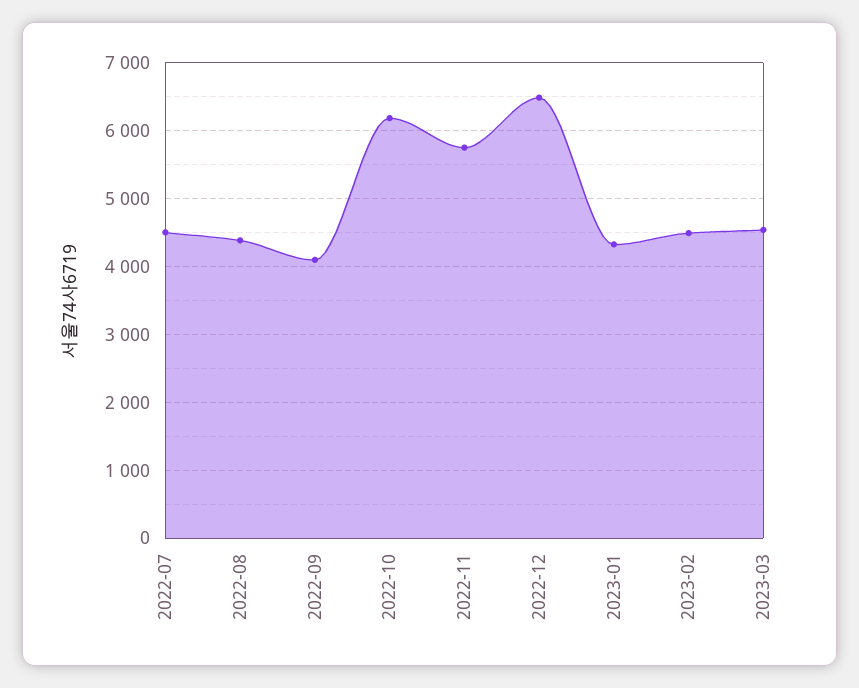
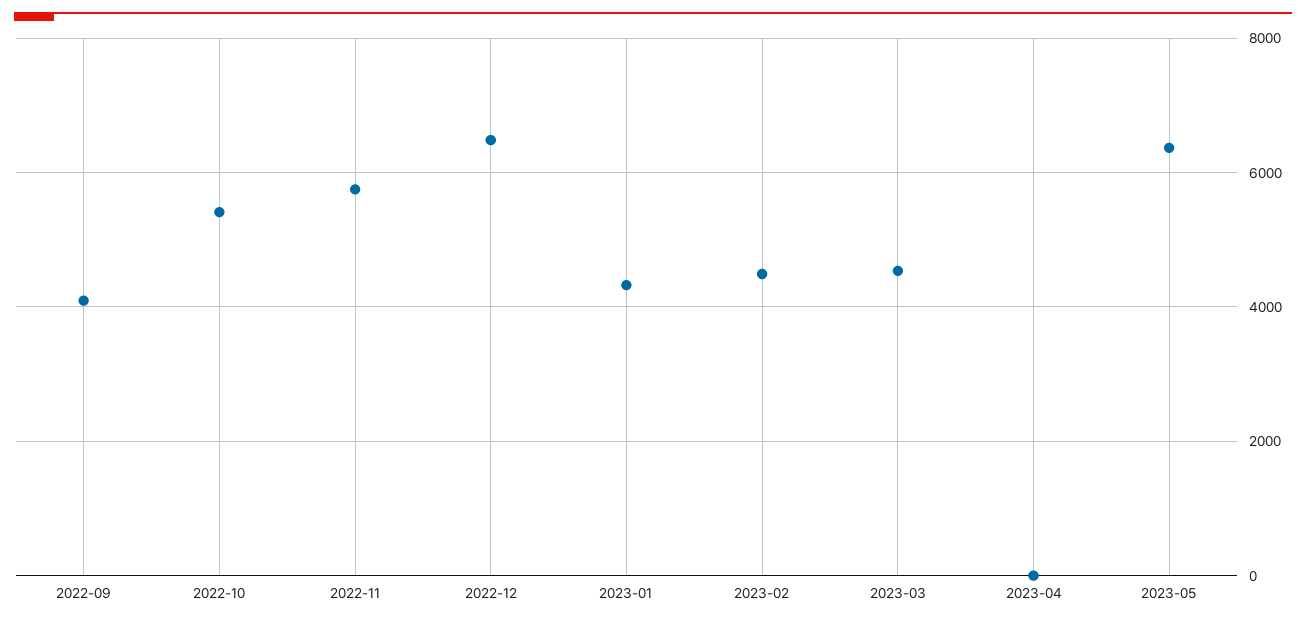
2022-07: 4500 -> none
2022-08: 4400 -> none
2022-10: 6200 -> 5400
2023-04: none -> 0
2023-05: none -> 6400

